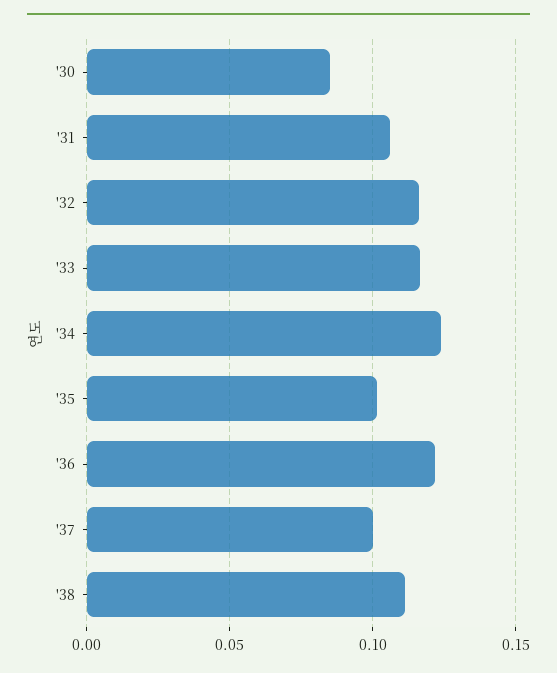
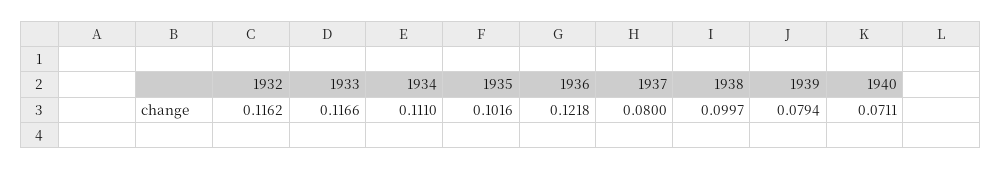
'30: 0.085 -> none
'31: 0.105 -> none
'34: 0.125 -> 0.111
'37: 0.1 -> 0.08
'38: 0.11 -> 0.0997
1939: none -> 0.0794
1940: none -> 0.0711

